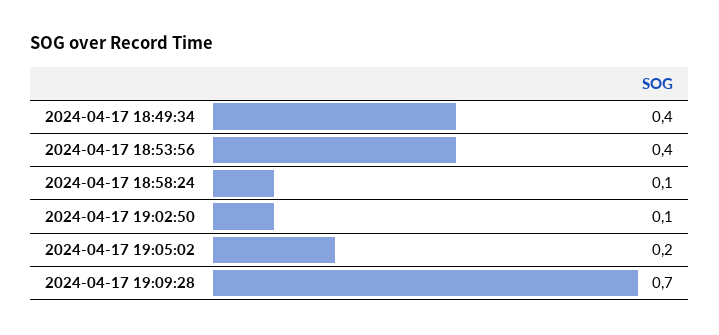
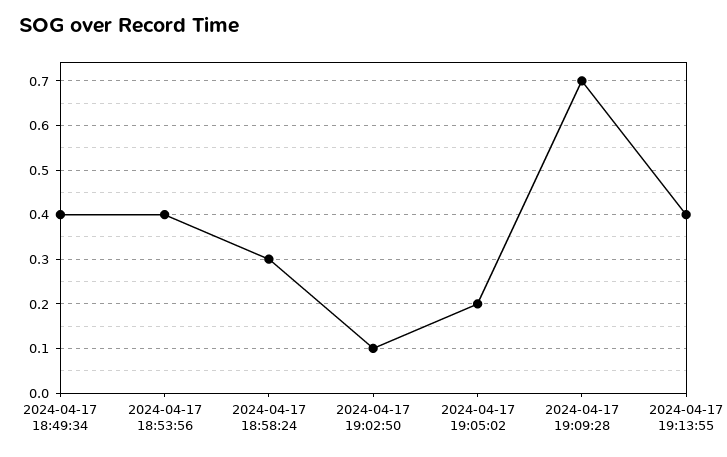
2024-04-17 18:58:24: 0.1 -> 0.3
2024-04-17 19:13:55: none -> 0.4

